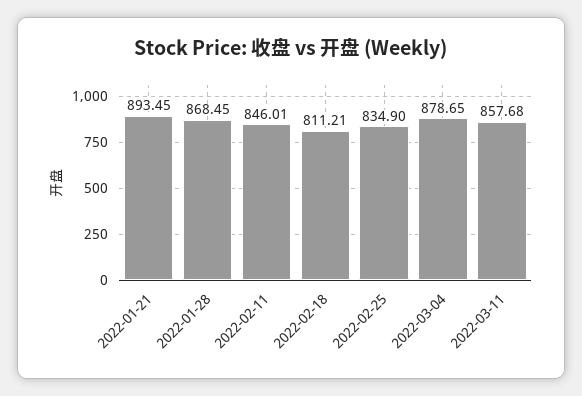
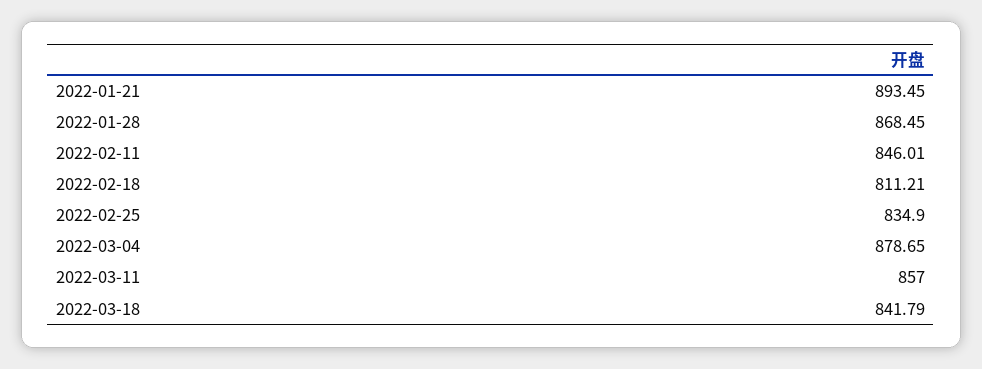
2022-03-11: 857.68 -> 857
2022-03-18: none -> 841.79

